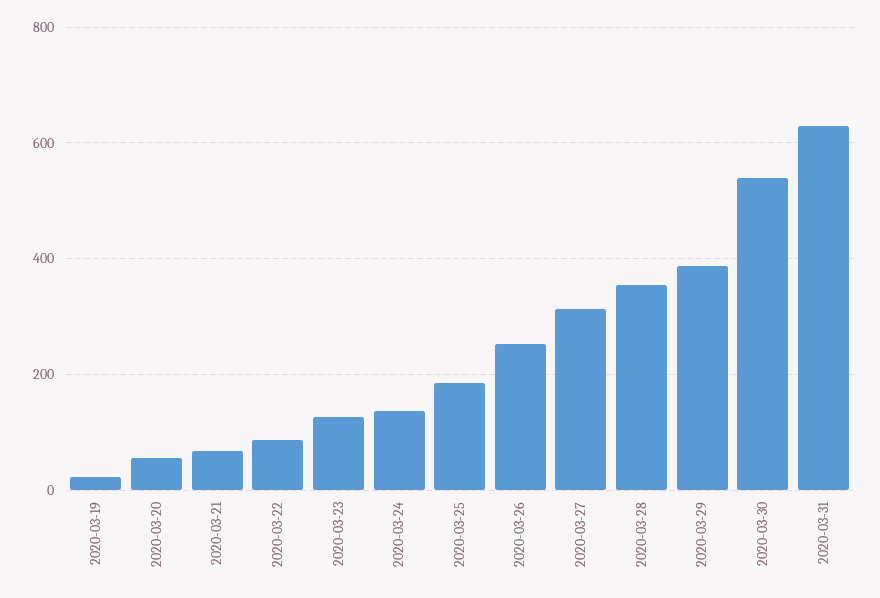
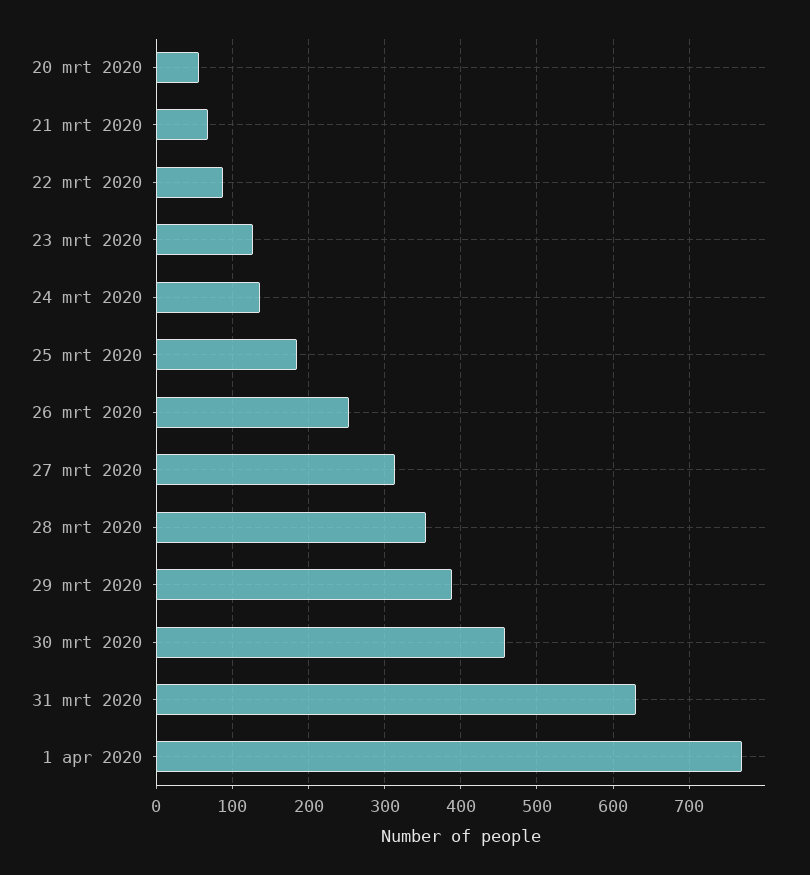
2020-03-19: 20 -> none
2020-03-30: 540 -> 460
1 apr 2020: none -> 770

